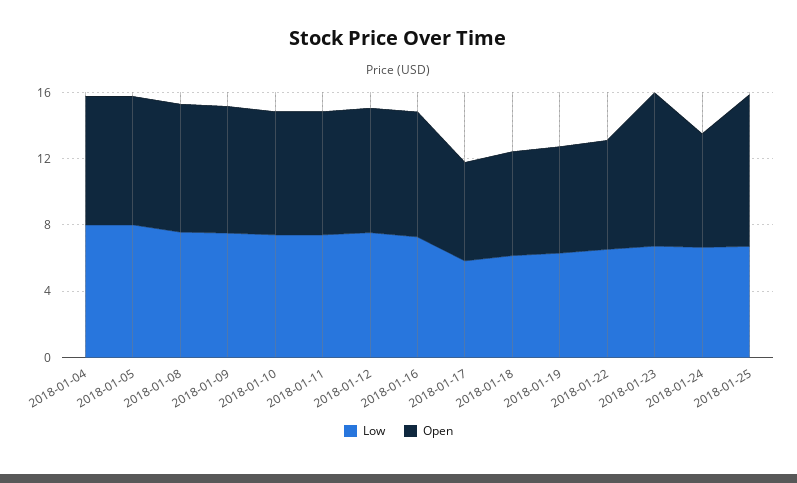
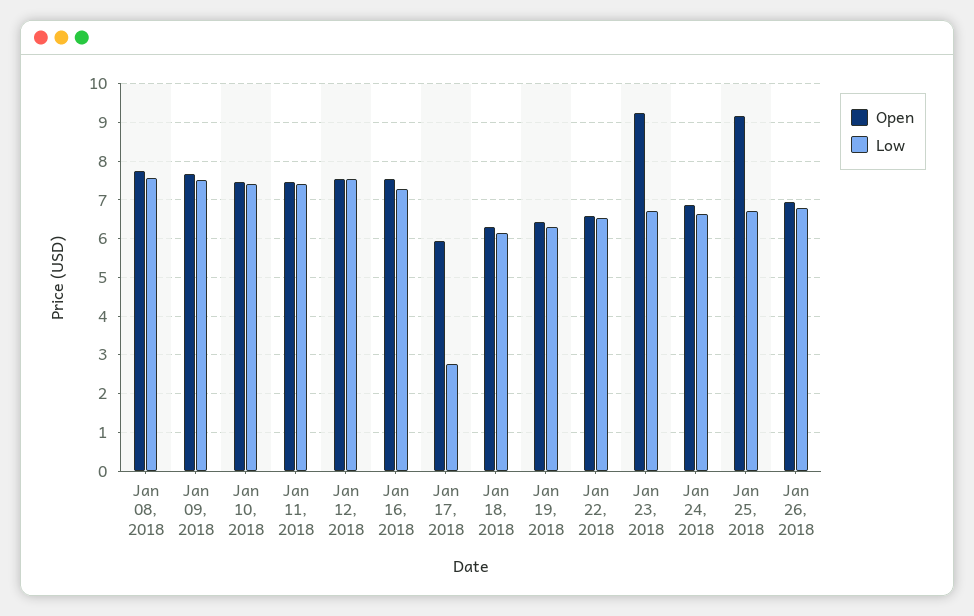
Low, 2018-01-04: 8 -> none
Open, 2018-01-04: 8 -> none
Low, 2018-01-05: 8 -> none
Open, 2018-01-05: 8 -> none
Low, 2018-01-17: 6 -> 2.8
Open, Jan 26, 2018: none -> 7
Low, Jan 26, 2018: none -> 6.8

